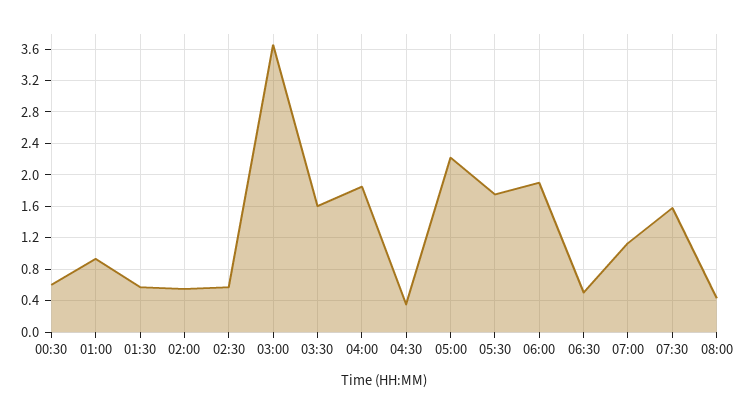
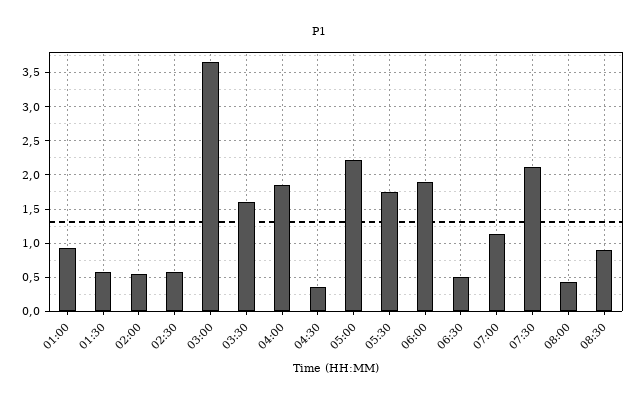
00:30: 0.6 -> none
07:30: 1.6 -> 2.1
08:30: none -> 0.9

